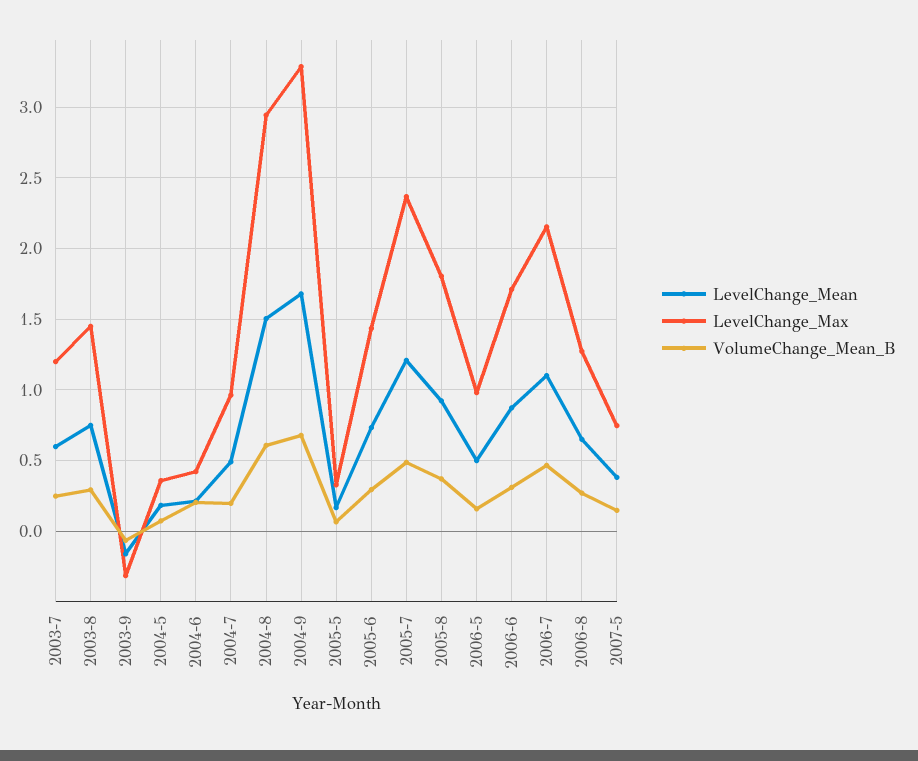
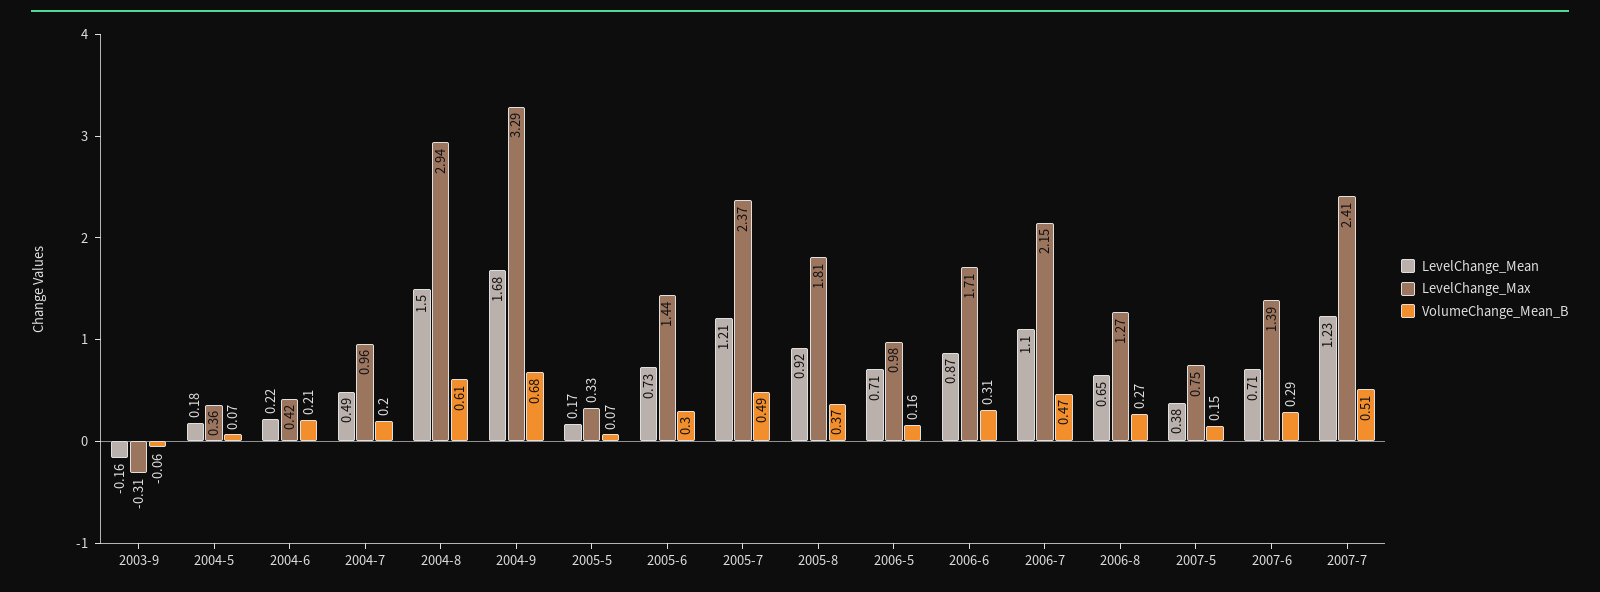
LevelChange_Mean, 2003-7: 0.6 -> none
LevelChange_Max, 2003-7: 1.2 -> none
VolumeChange_Mean_B, 2003-7: 0.25 -> none
LevelChange_Mean, 2003-8: 0.75 -> none
LevelChange_Max, 2003-8: 1.45 -> none
VolumeChange_Mean_B, 2003-8: 0.3 -> none
LevelChange_Mean, 2006-5: 0.5 -> 0.71
LevelChange_Mean, 2007-6: none -> 0.71
LevelChange_Max, 2007-6: none -> 1.39
VolumeChange_Mean_B, 2007-6: none -> 0.29
LevelChange_Mean, 2007-7: none -> 1.23
LevelChange_Max, 2007-7: none -> 2.41
VolumeChange_Mean_B, 2007-7: none -> 0.51

